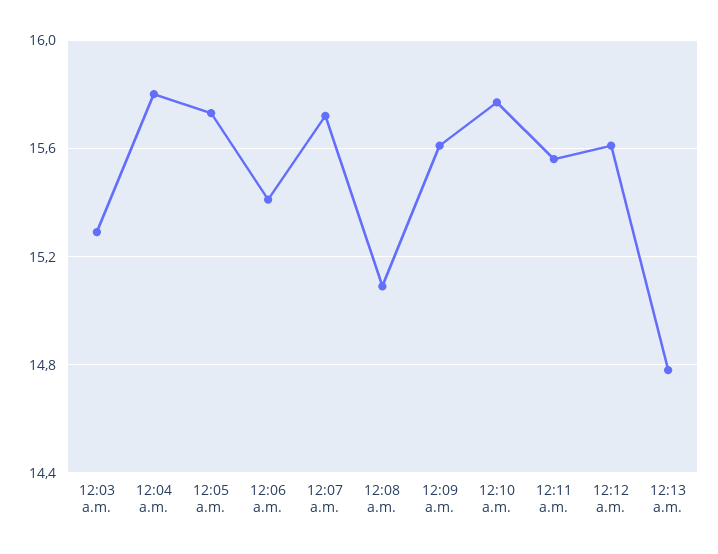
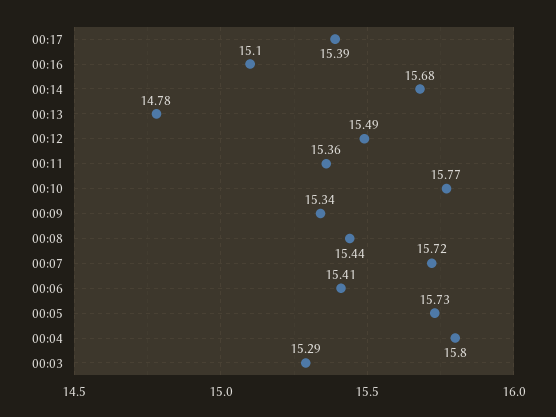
12:08 a.m.: 15.1 -> 15.44
12:09 a.m.: 15.6 -> 15.34
12:11 a.m.: 15.55 -> 15.36
12:12 a.m.: 15.6 -> 15.49
00:17: none -> 15.39
00:16: none -> 15.1
00:14: none -> 15.68

